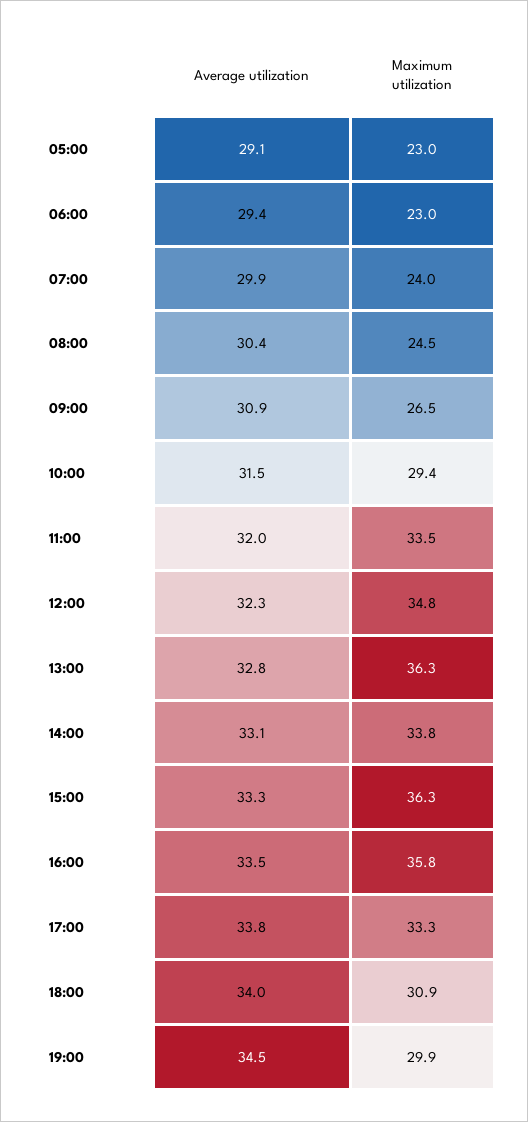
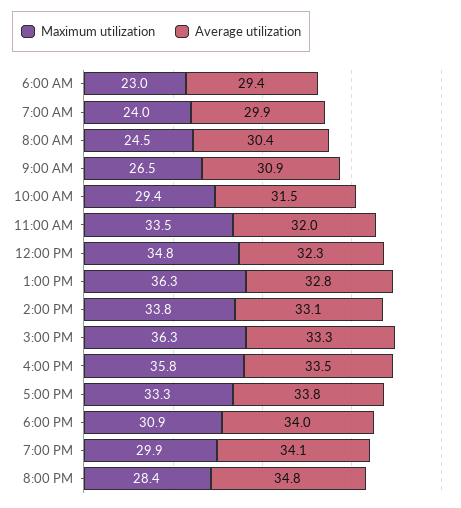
Average utilization, 05:00: 29.1 -> none
Maximum utilization, 05:00: 23 -> none
Average utilization, 19:00: 34.5 -> 34.1
Maximum utilization, 8:00 PM: none -> 28.4
Average utilization, 8:00 PM: none -> 34.8

